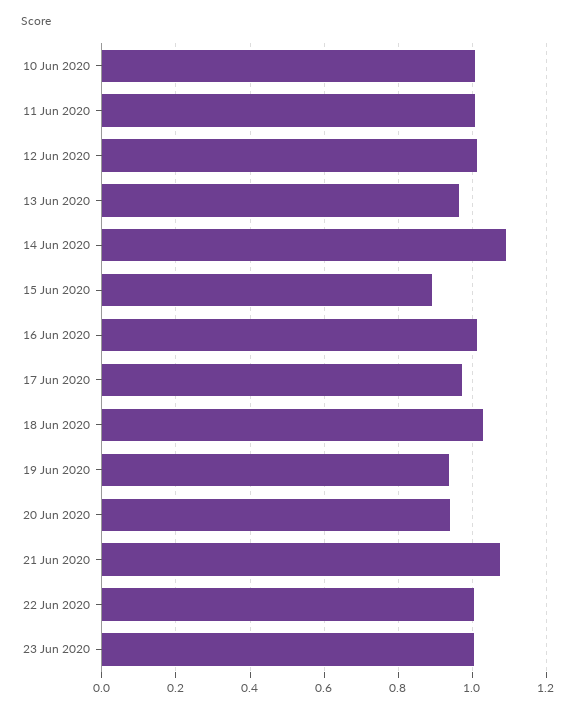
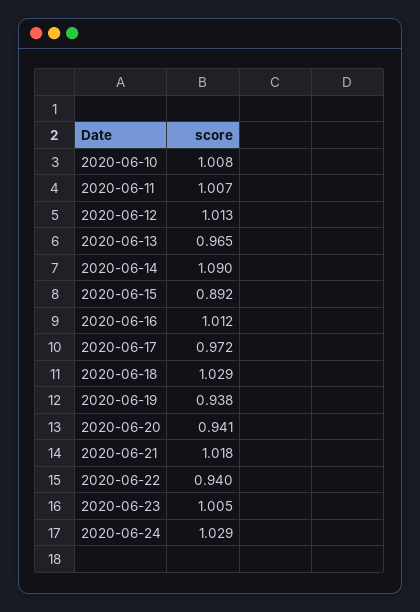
21 Jun 2020: 1.08 -> 1.018
22 Jun 2020: 1 -> 0.94
2020-06-24: none -> 1.029

